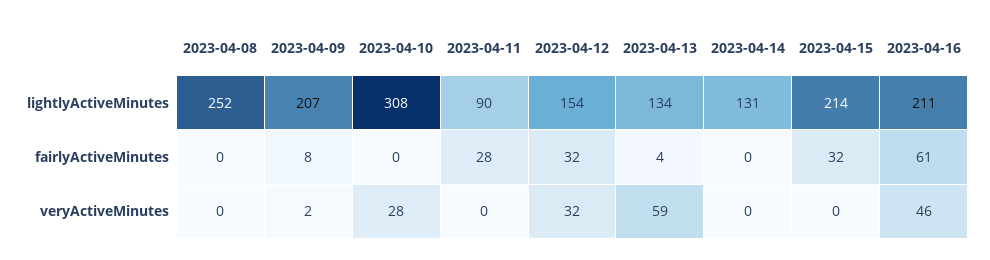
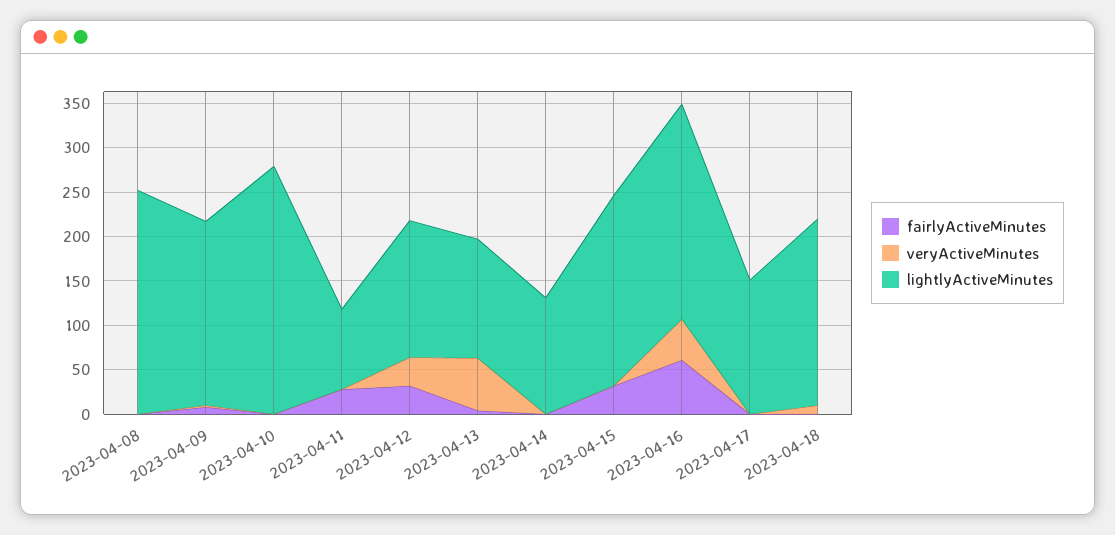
lightlyActiveMinutes, 2023-04-10: 308 -> 280
lightlyActiveMinutes, 2023-04-16: 211 -> 240
veryActiveMinutes, 2023-04-10: 28 -> 0
fairlyActiveMinutes, 2023-04-17: none -> 0
veryActiveMinutes, 2023-04-17: none -> 0
lightlyActiveMinutes, 2023-04-17: none -> 150
fairlyActiveMinutes, 2023-04-18: none -> 0
veryActiveMinutes, 2023-04-18: none -> 10
lightlyActiveMinutes, 2023-04-18: none -> 210

